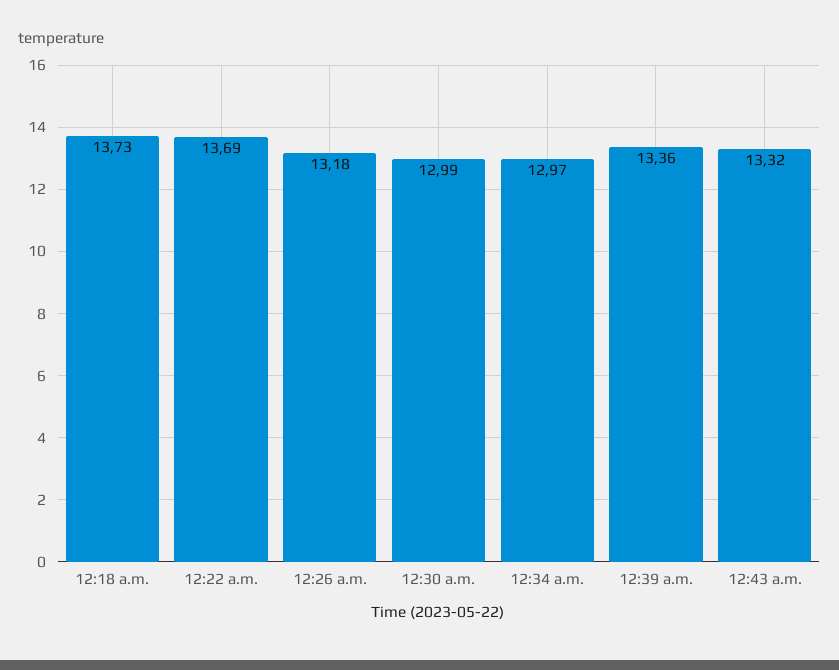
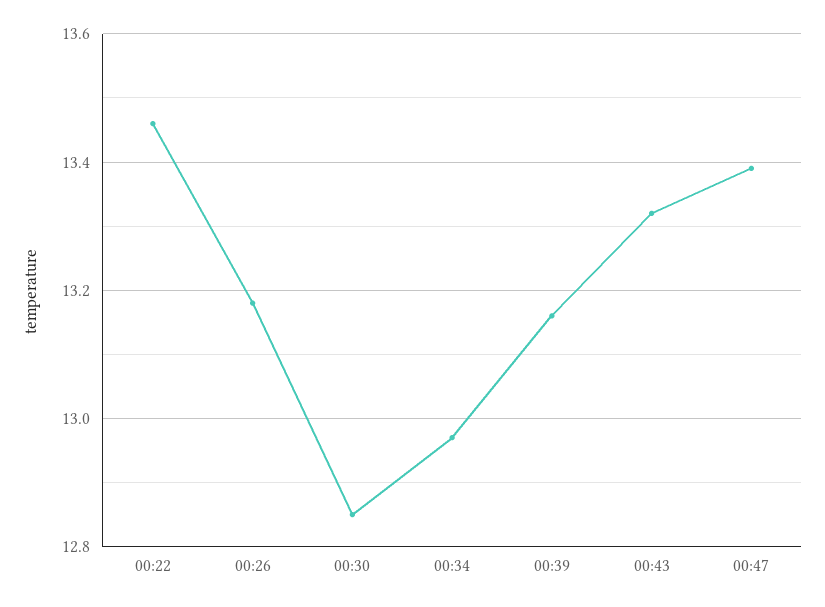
12:18 a.m.: 13.73 -> none
12:22 a.m.: 13.69 -> 13.45
12:30 a.m.: 12.99 -> 12.85
12:39 a.m.: 13.36 -> 13.15
00:47: none -> 13.4

